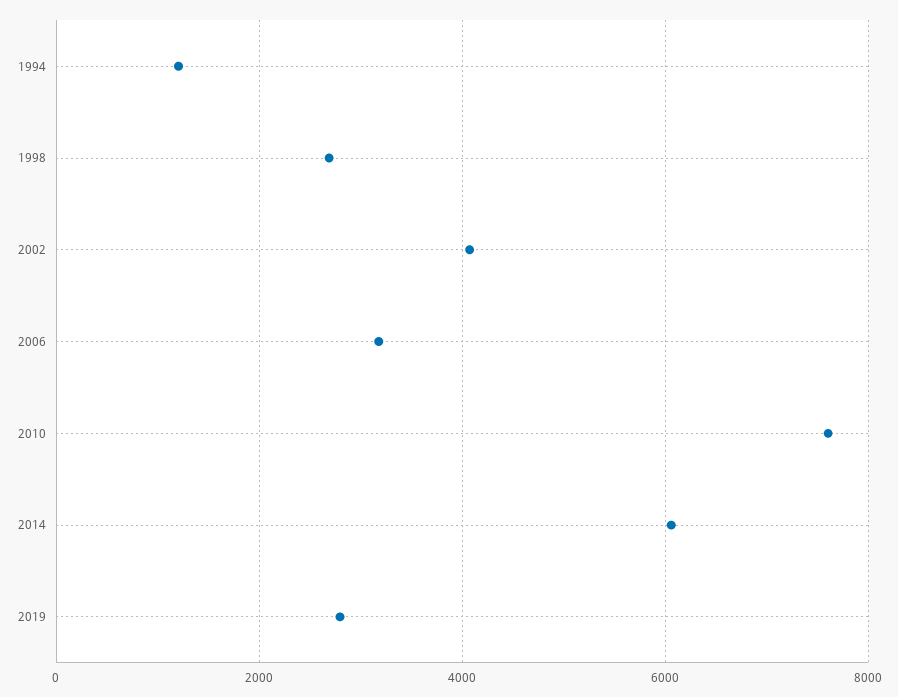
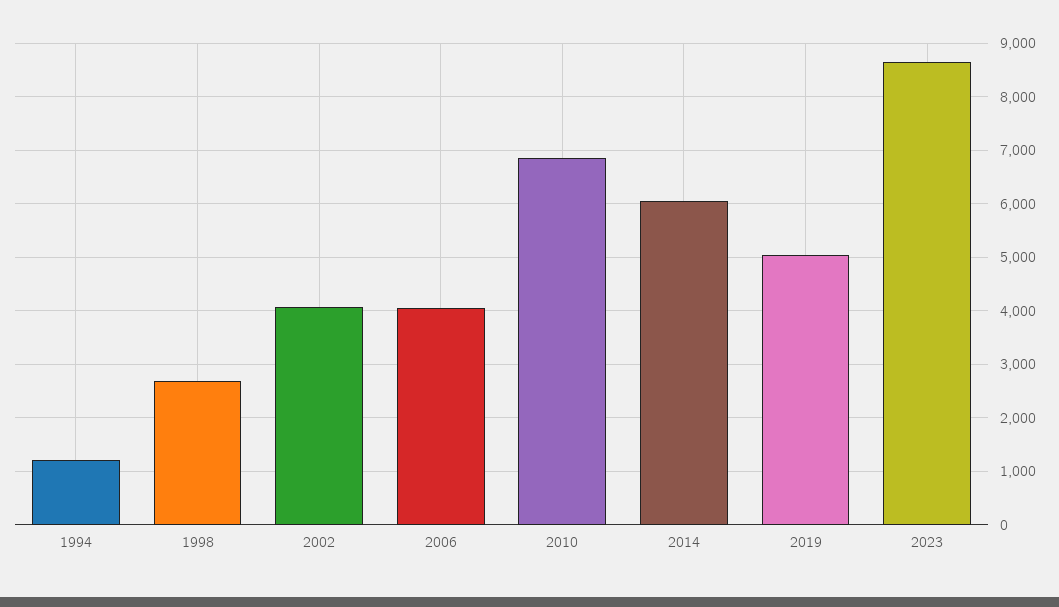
2006: 3200 -> 4000
2010: 7600 -> 6800
2019: 2800 -> 5000
2023: none -> 8600

